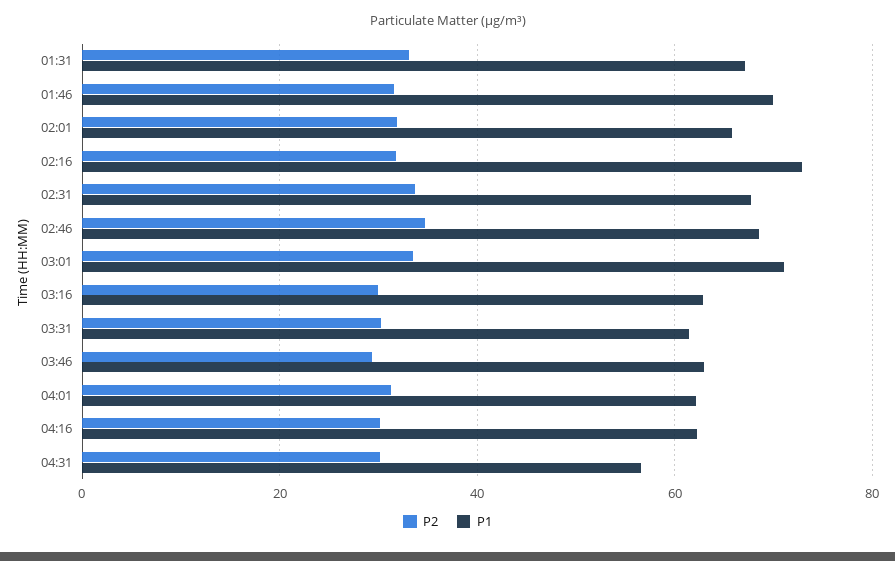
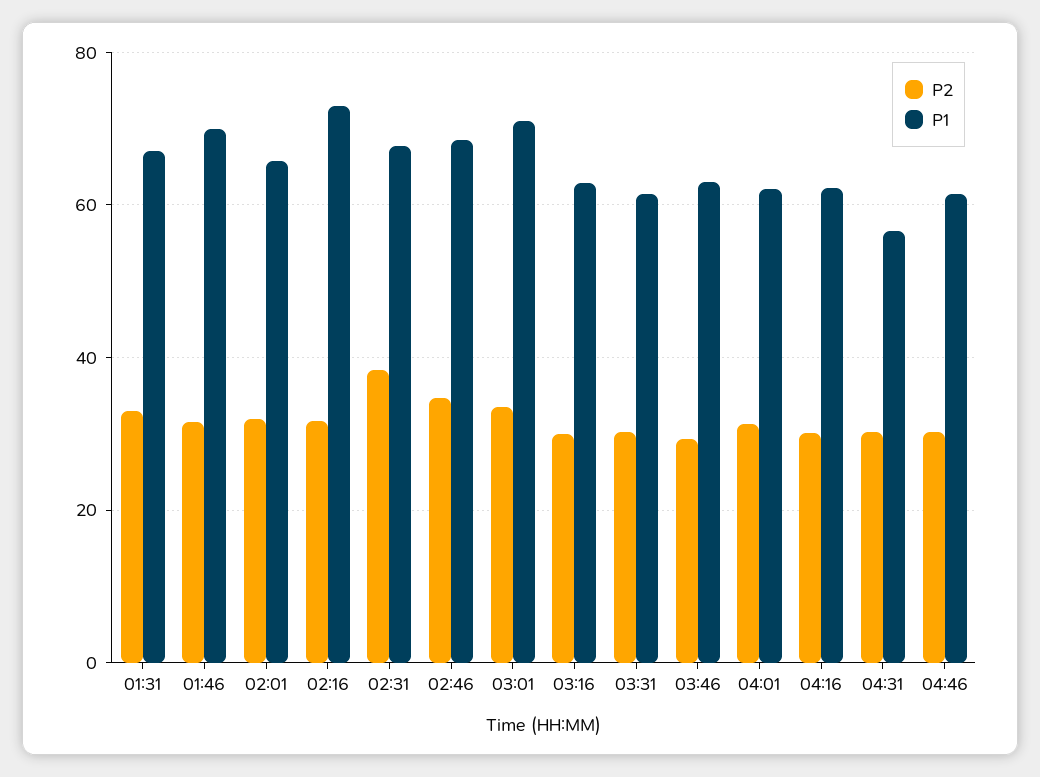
P2, 02:31: 34 -> 38
P2, 04:46: none -> 30
P1, 04:46: none -> 62

